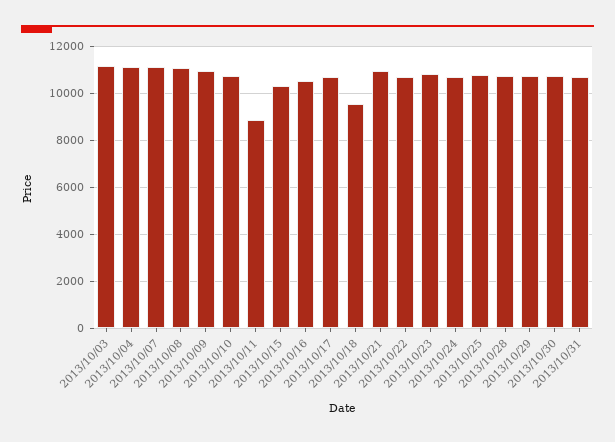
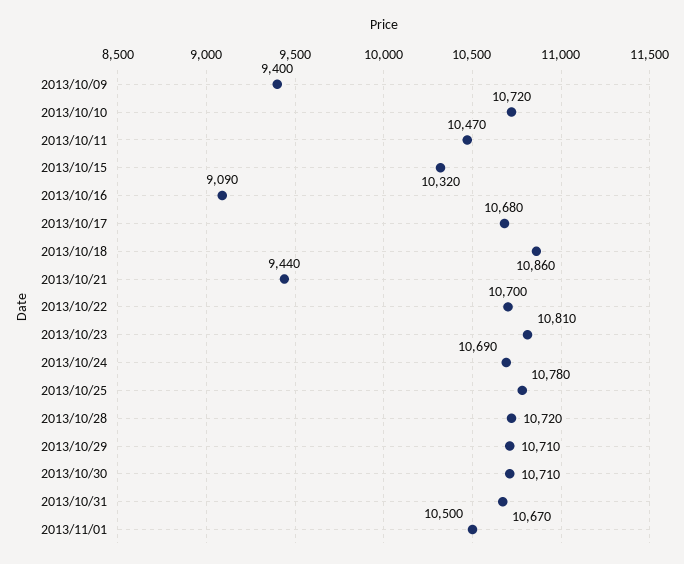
2013/10/03: 11000 -> none
2013/10/04: 11000 -> none
2013/10/07: 11000 -> none
2013/10/08: 11000 -> none
2013/10/09: 11000 -> 9400
2013/10/11: 9000 -> 10470
2013/10/16: 10500 -> 9090
2013/10/18: 9500 -> 10860
2013/10/21: 11000 -> 9440
2013/11/01: none -> 10500

